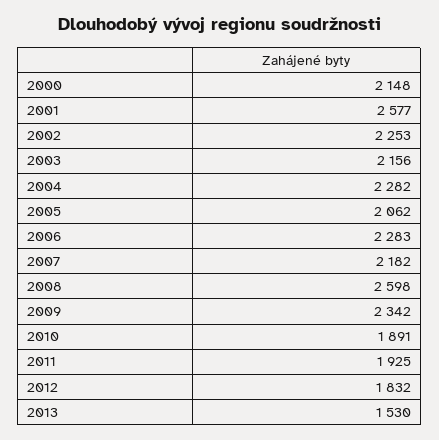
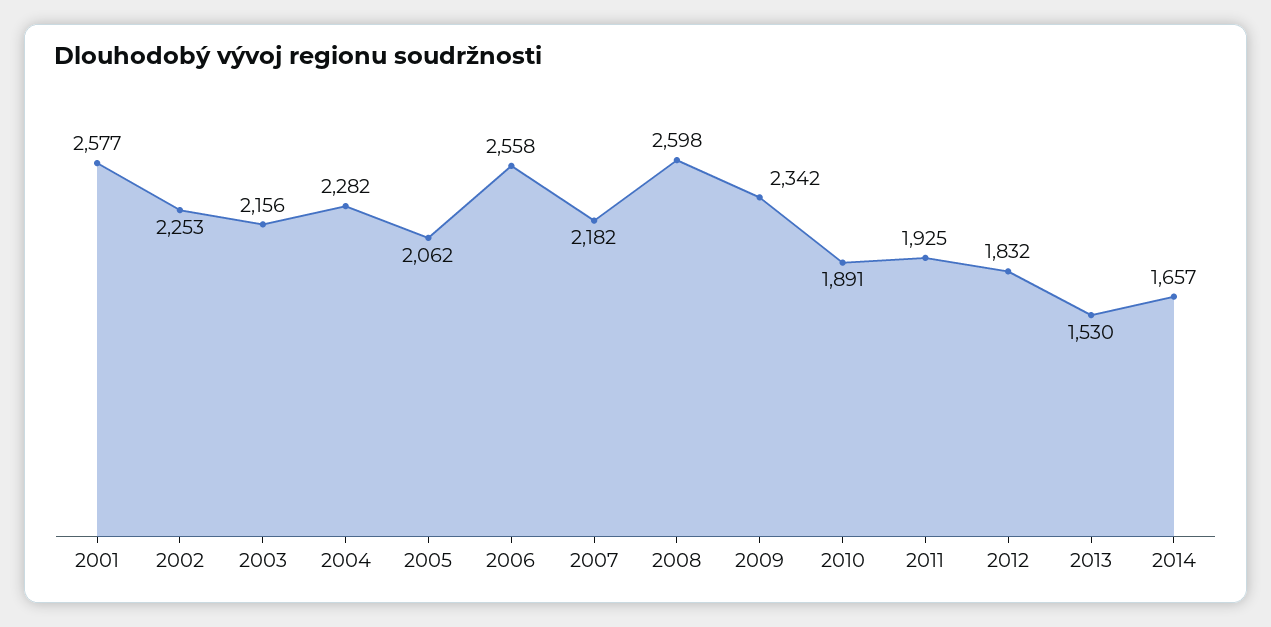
2000: 2148 -> none
2006: 2283 -> 2558
2014: none -> 1657

